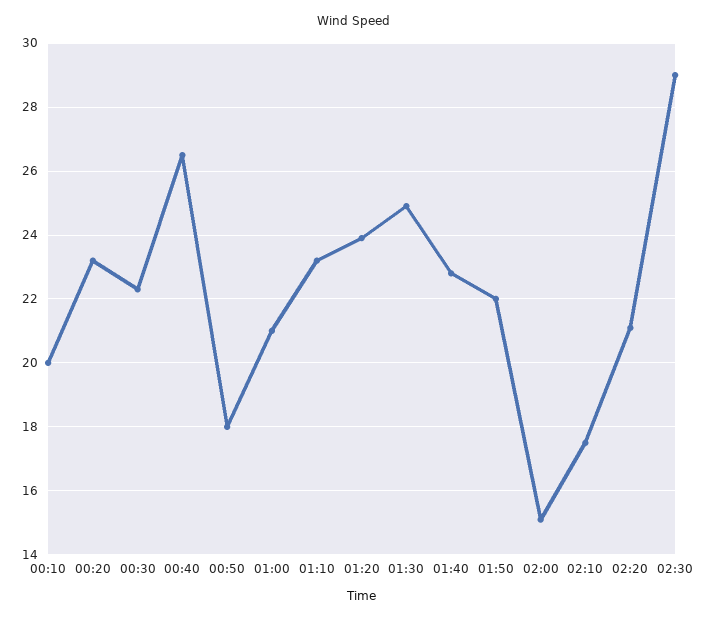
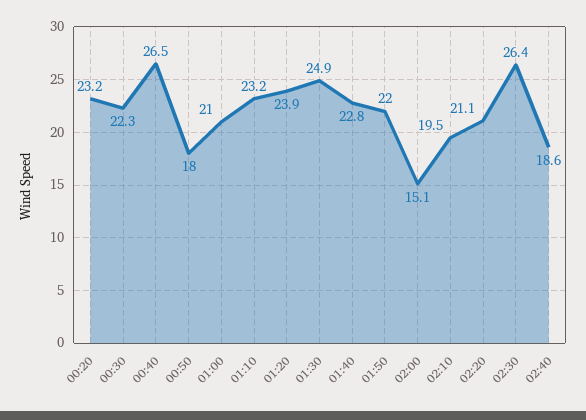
00:10: 20 -> none
02:10: 17.5 -> 19.5
02:30: 29 -> 26.4
02:40: none -> 18.6

